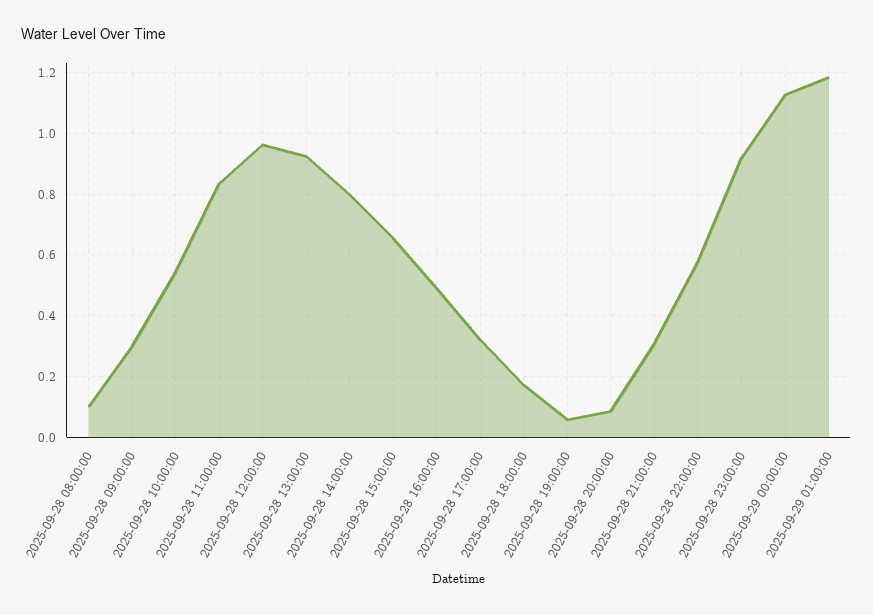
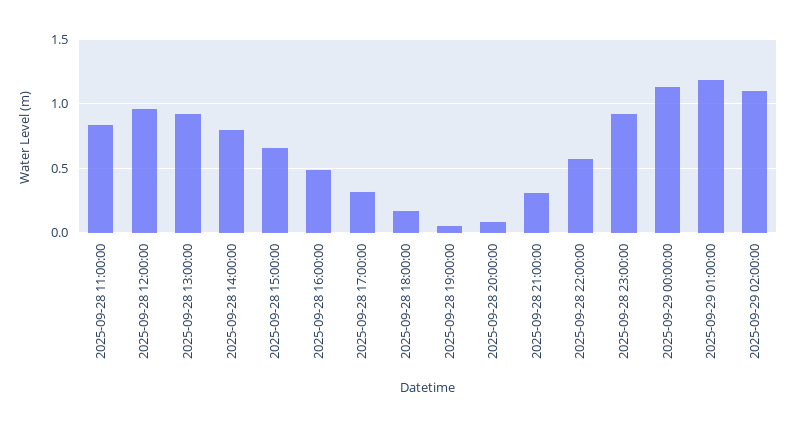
2025-09-28 08:00:00: 0.1 -> none
2025-09-28 09:00:00: 0.3 -> none
2025-09-28 10:00:00: 0.54 -> none
2025-09-29 02:00:00: none -> 1.1

